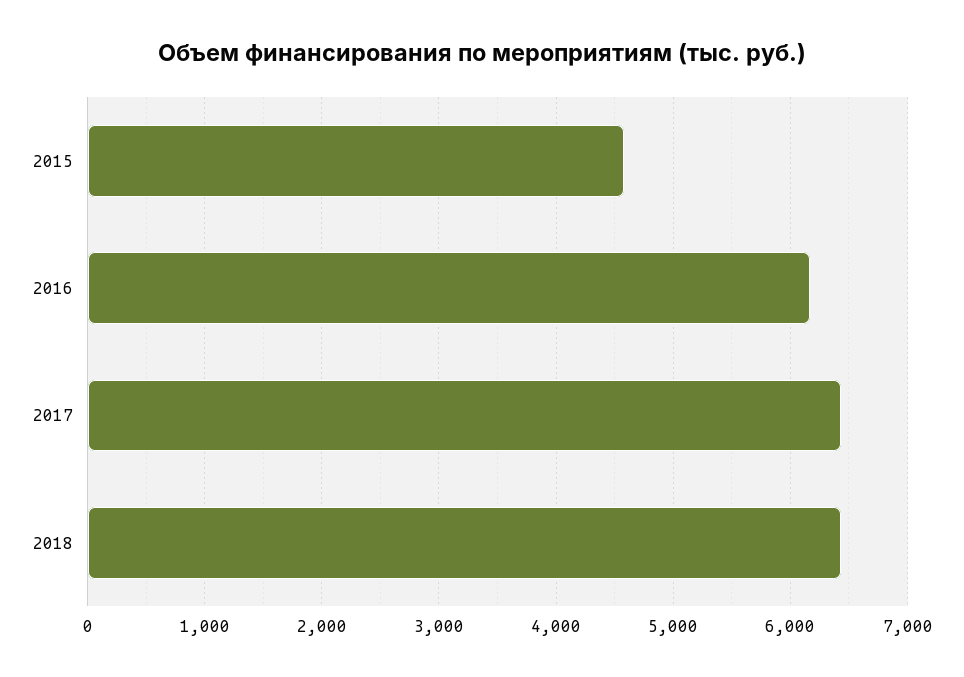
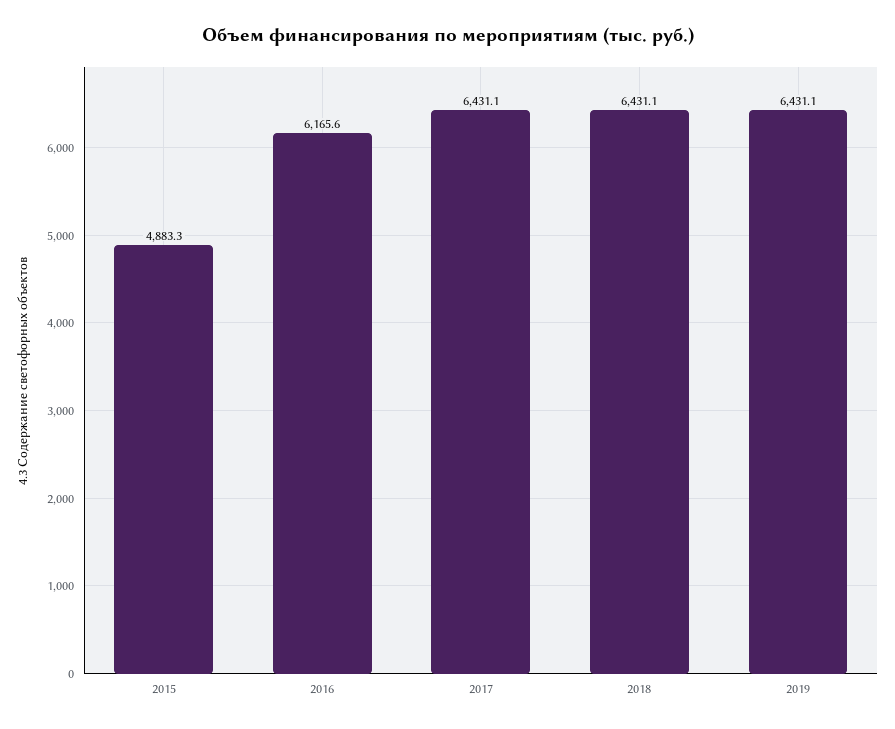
2015: 4600 -> 4883.3
2019: none -> 6431.1

